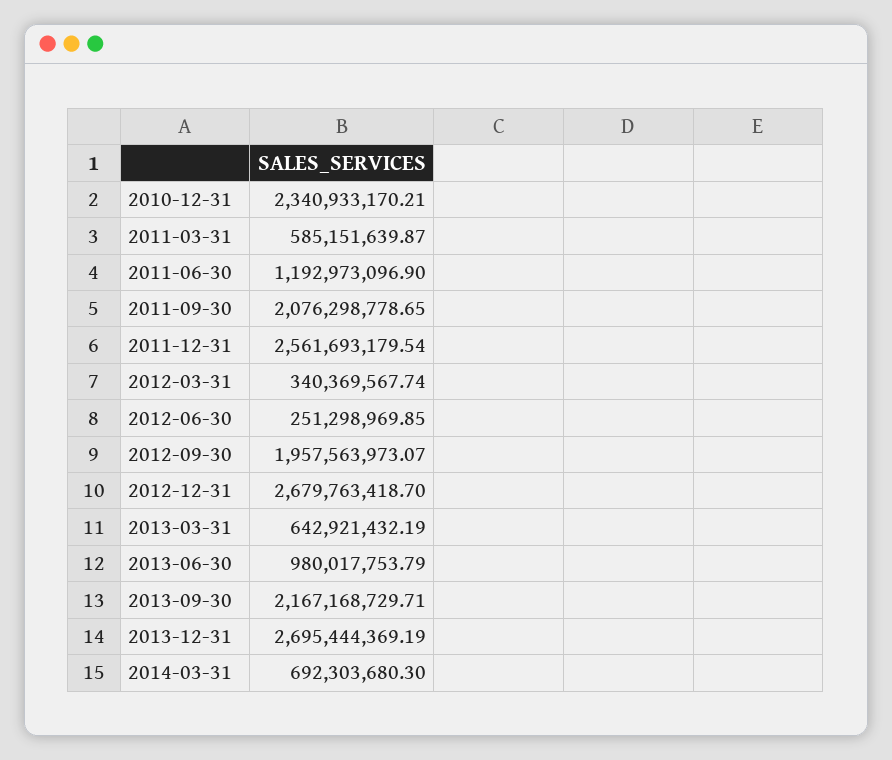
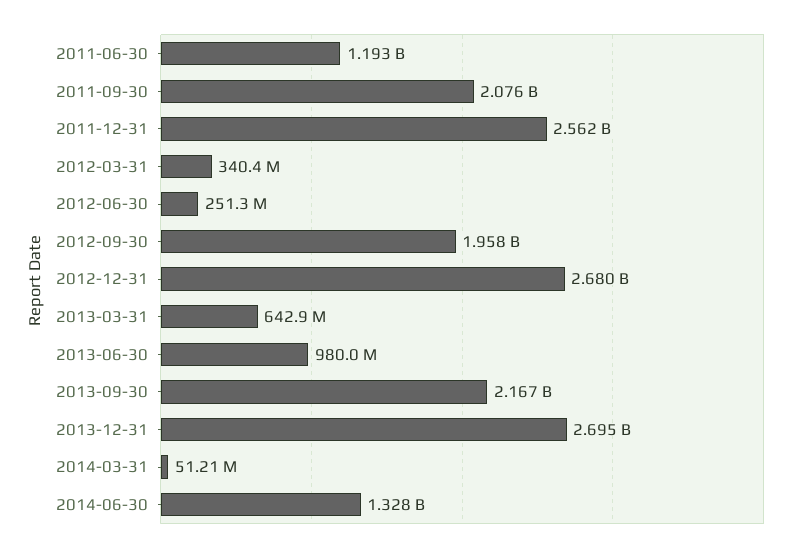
2010-12-31: 2340933170.21 -> none
2011-03-31: 585151639.87 -> none
2014-03-31: 692303680.3 -> 51210000
2014-06-30: none -> 1328000000

